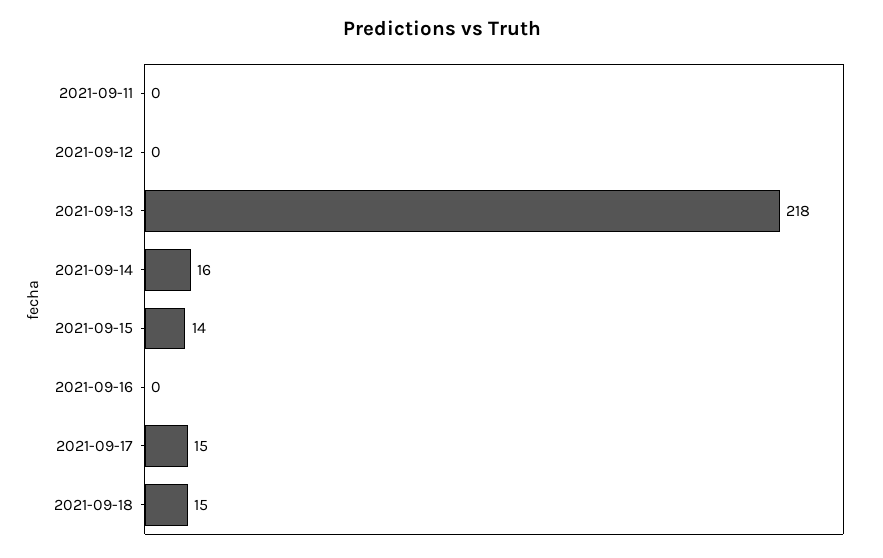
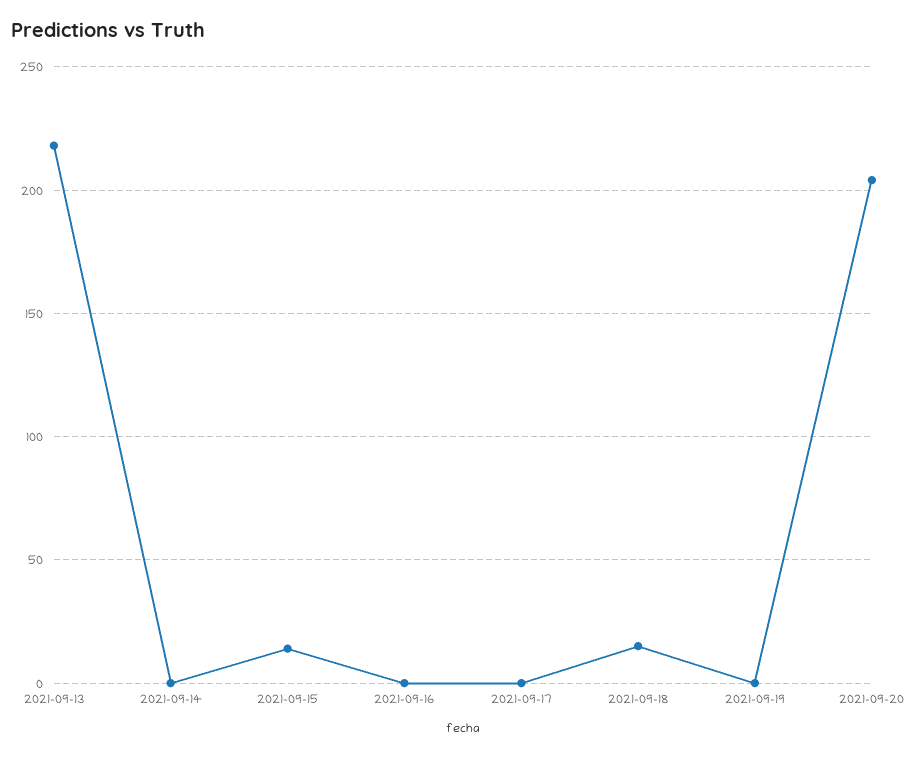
2021-09-11: 0 -> none
2021-09-12: 0 -> none
2021-09-14: 16 -> 0
2021-09-17: 15 -> 0
2021-09-19: none -> 0
2021-09-20: none -> 205

